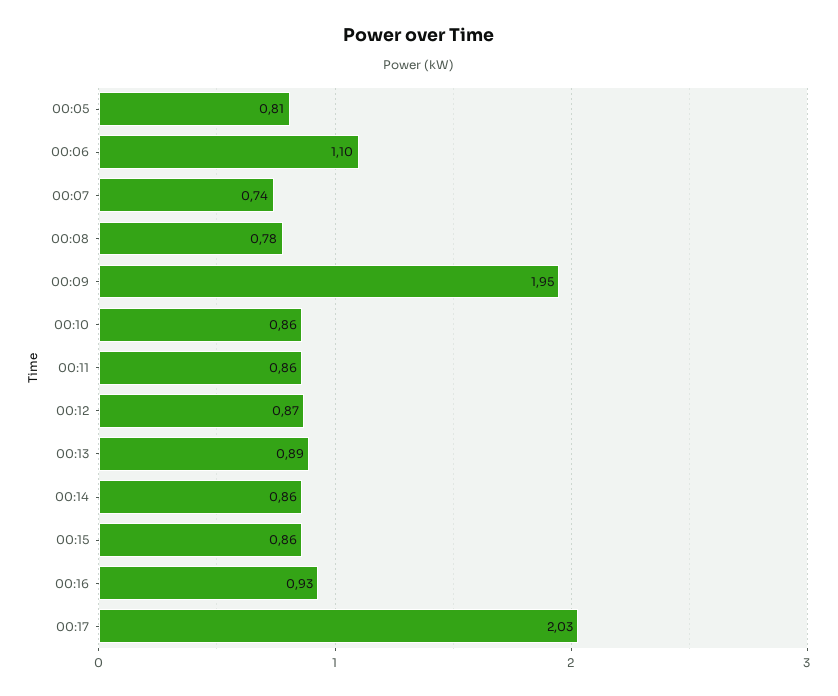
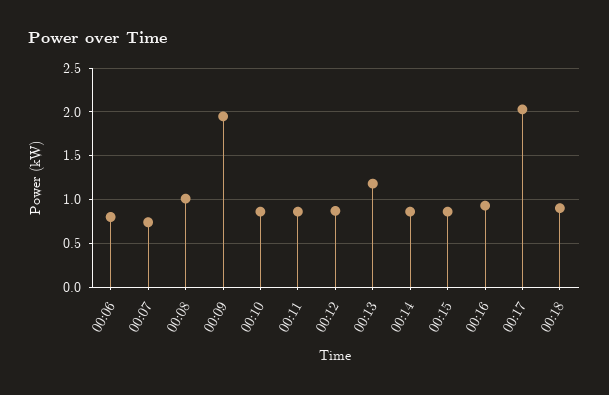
00:05: 0.81 -> none
00:06: 1.1 -> 0.8
00:08: 0.78 -> 1
00:13: 0.89 -> 1.2
00:18: none -> 0.9

